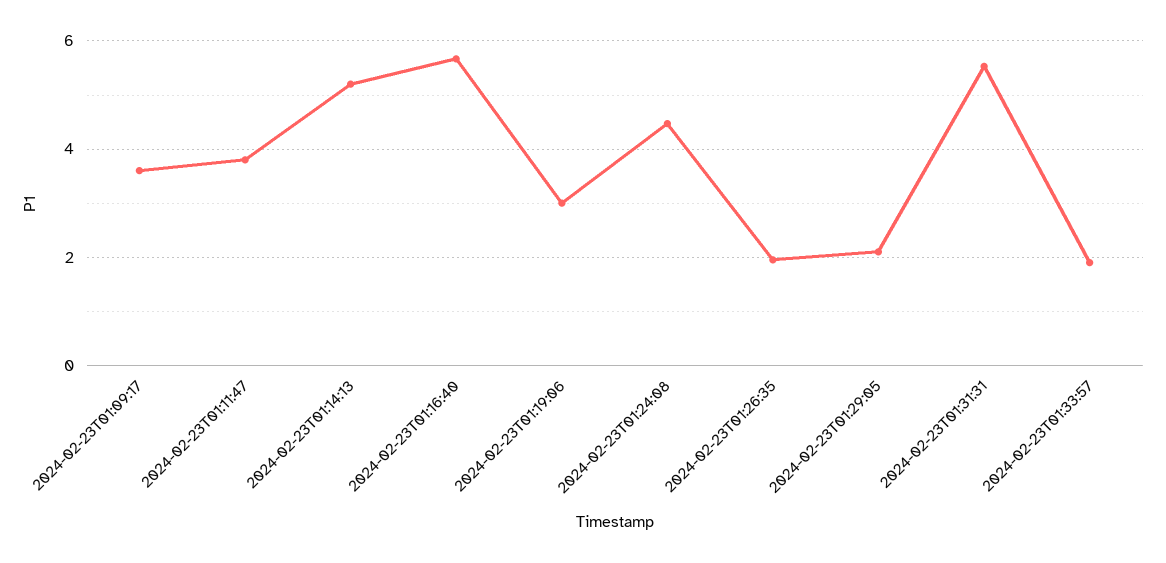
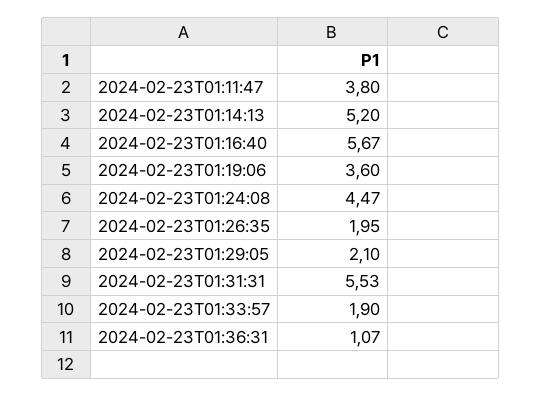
2024-02-23T01:09:17: 3.6 -> none
2024-02-23T01:19:06: 3 -> 3.6
2024-02-23T01:36:31: none -> 1.07

